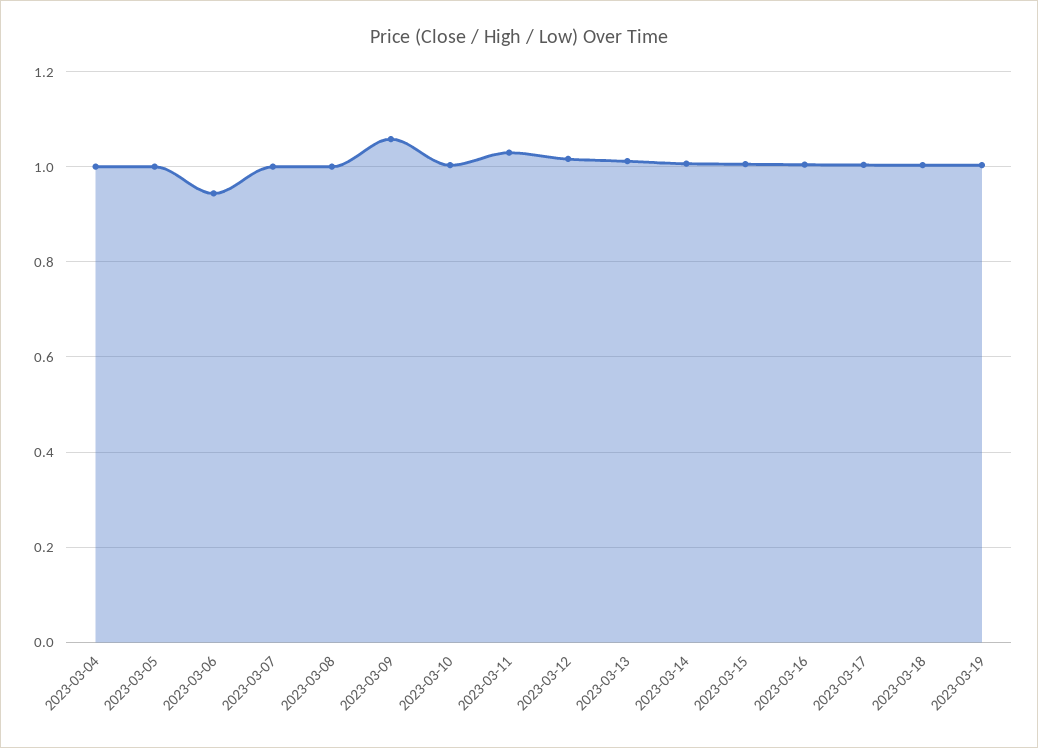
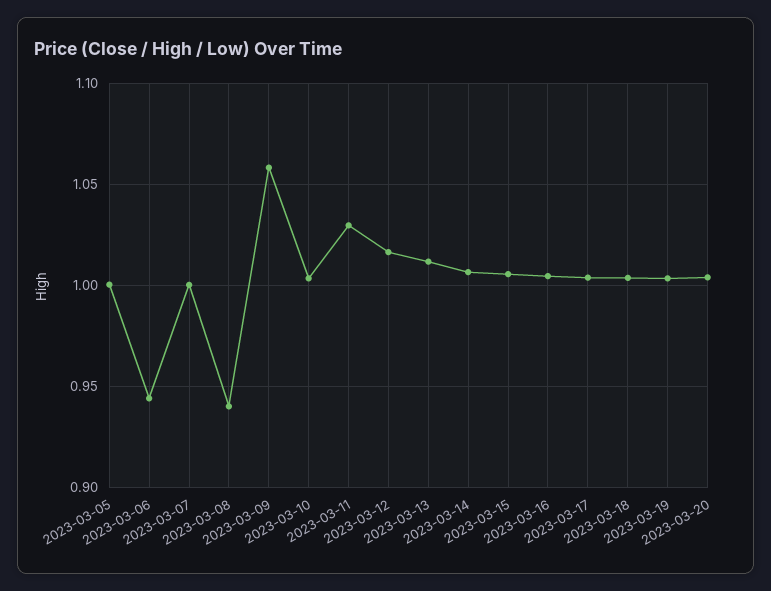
2023-03-04: 1 -> none
2023-03-08: 1 -> 0.94
2023-03-20: none -> 1.005

